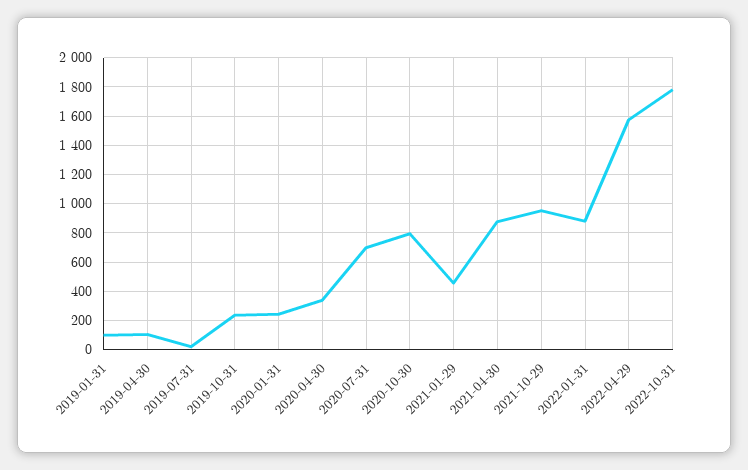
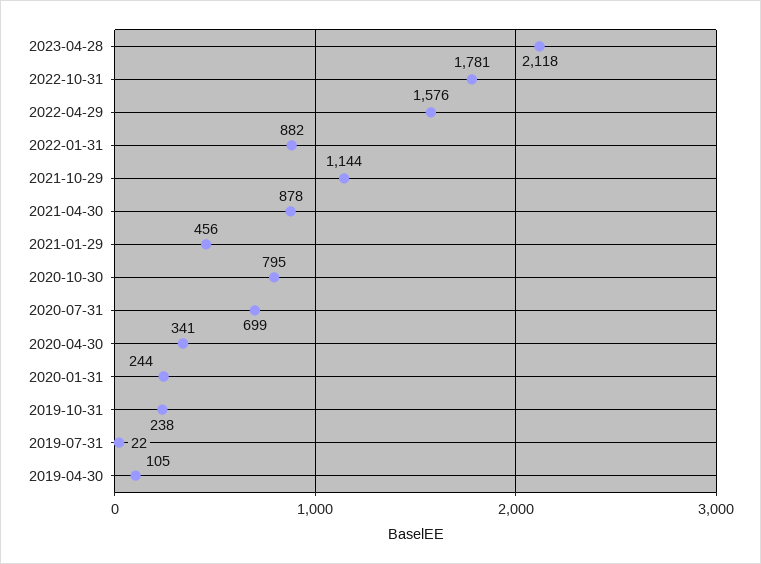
2019-01-31: 100 -> none
2021-10-29: 950 -> 1144
2023-04-28: none -> 2118

